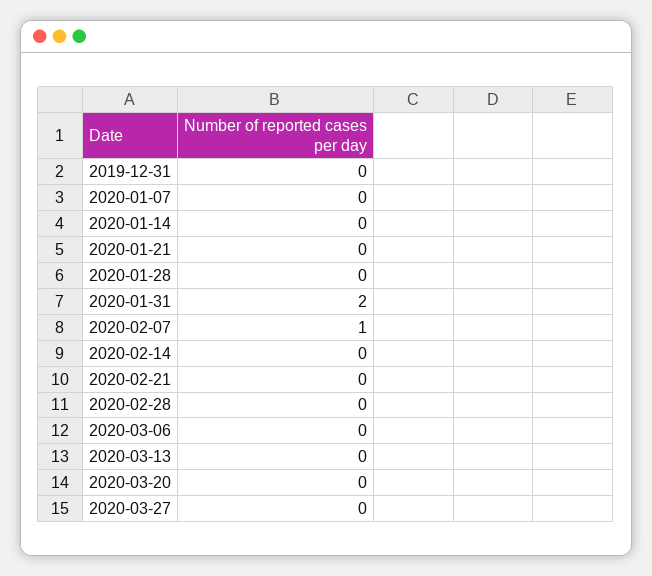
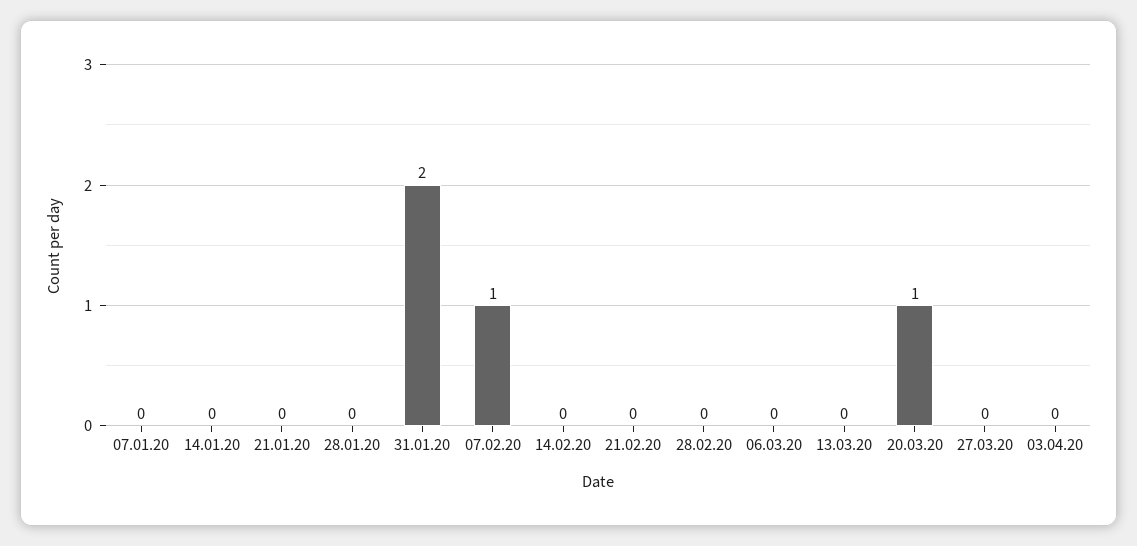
2019-12-31: 0 -> none
2020-03-20: 0 -> 1
03.04.20: none -> 0

